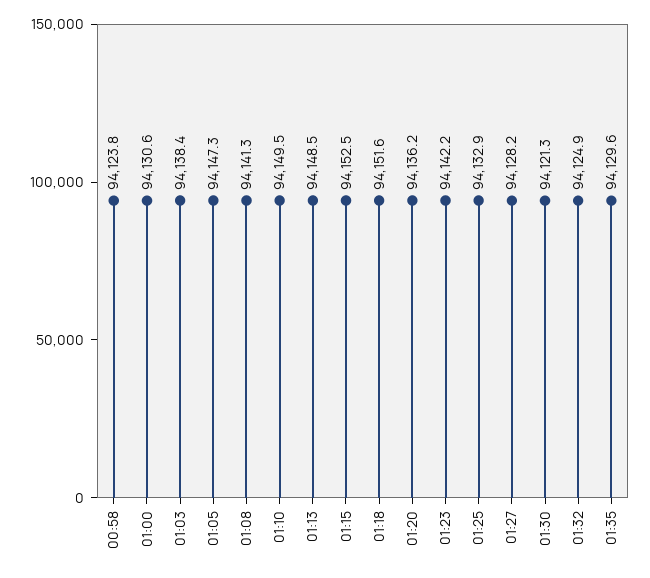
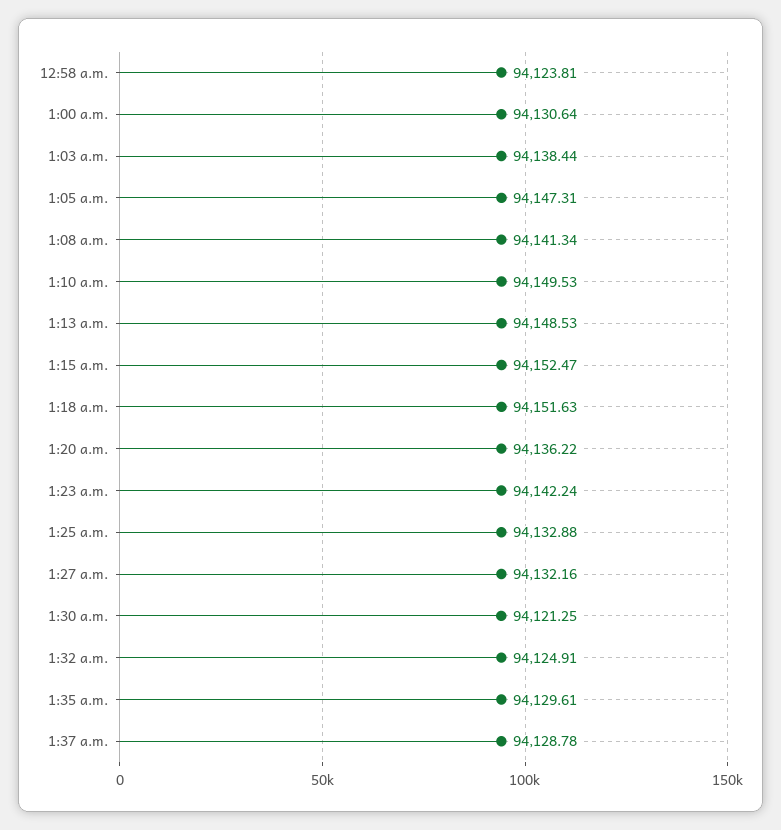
01:27: 94128.2 -> 94132.16
1:37 a.m.: none -> 94128.78

